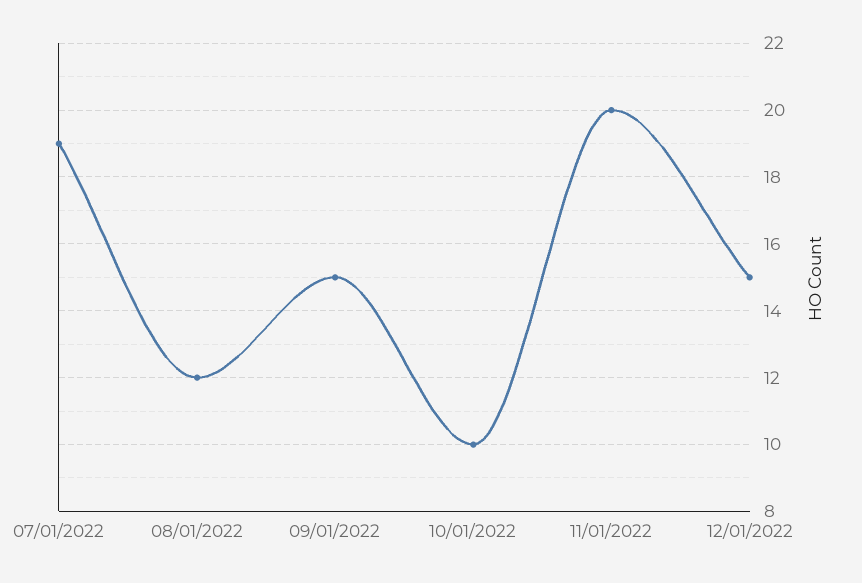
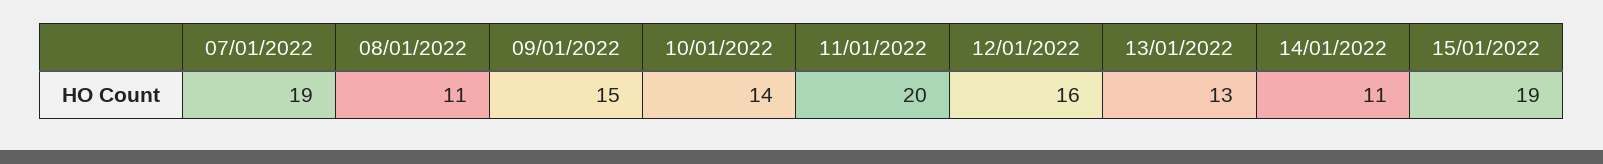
08/01/2022: 12 -> 11
10/01/2022: 10 -> 14
12/01/2022: 15 -> 16
13/01/2022: none -> 13
14/01/2022: none -> 11
15/01/2022: none -> 19

